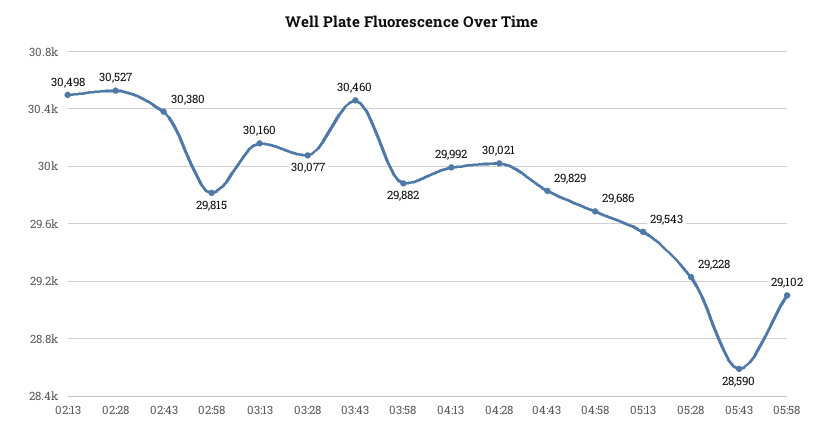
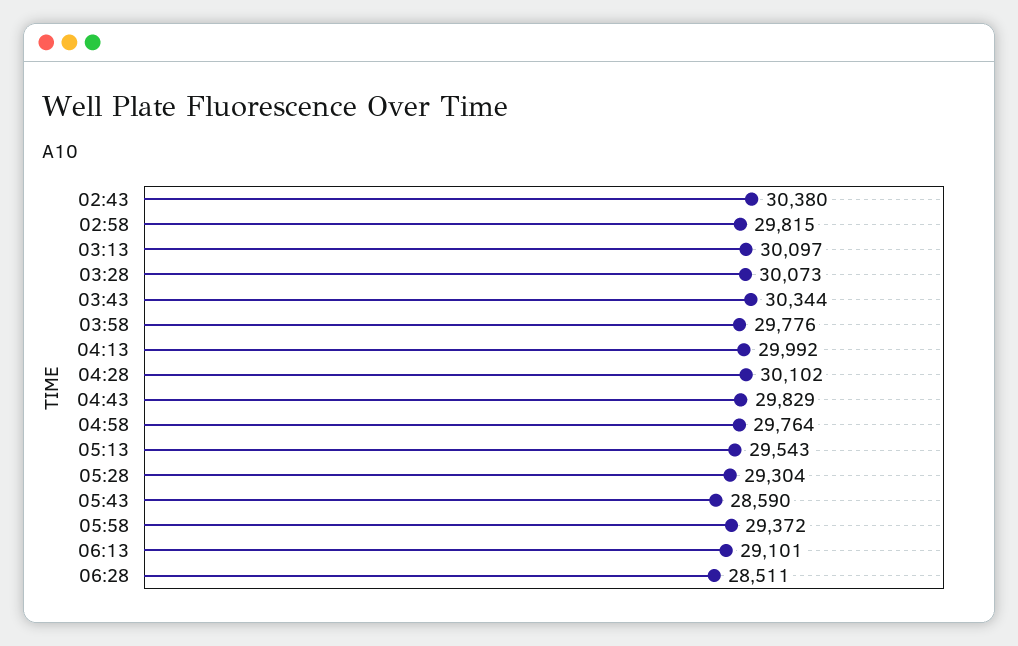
02:13: 30498 -> none
02:28: 30527 -> none
03:13: 30160 -> 30097
03:28: 30077 -> 30073
03:43: 30460 -> 30344
03:58: 29882 -> 29776
04:28: 30021 -> 30102
04:58: 29686 -> 29764
05:28: 29228 -> 29304
05:58: 29102 -> 29372
06:13: none -> 29101
06:28: none -> 28511

